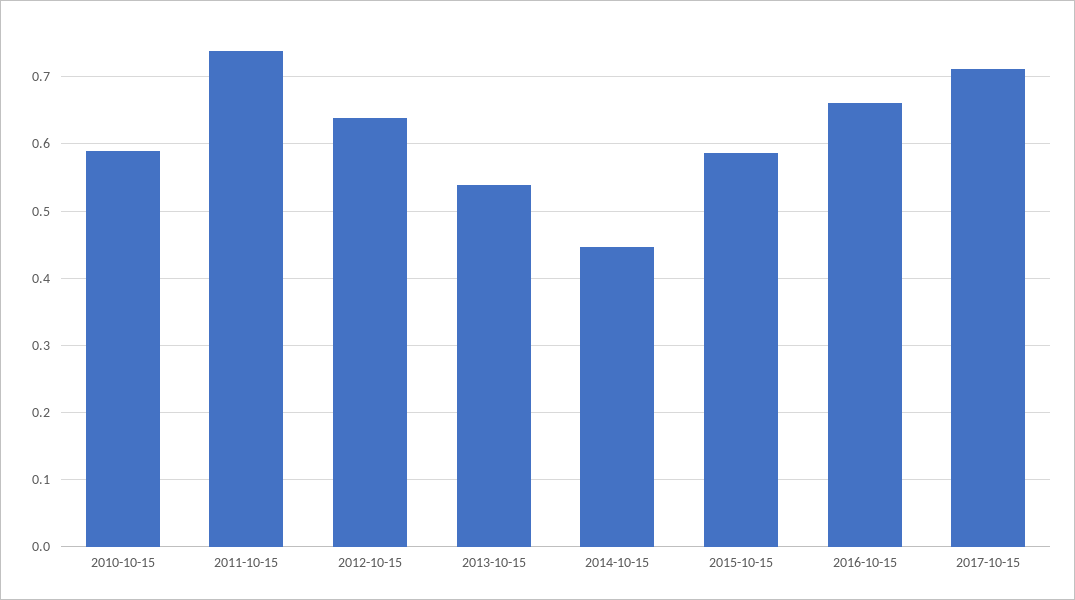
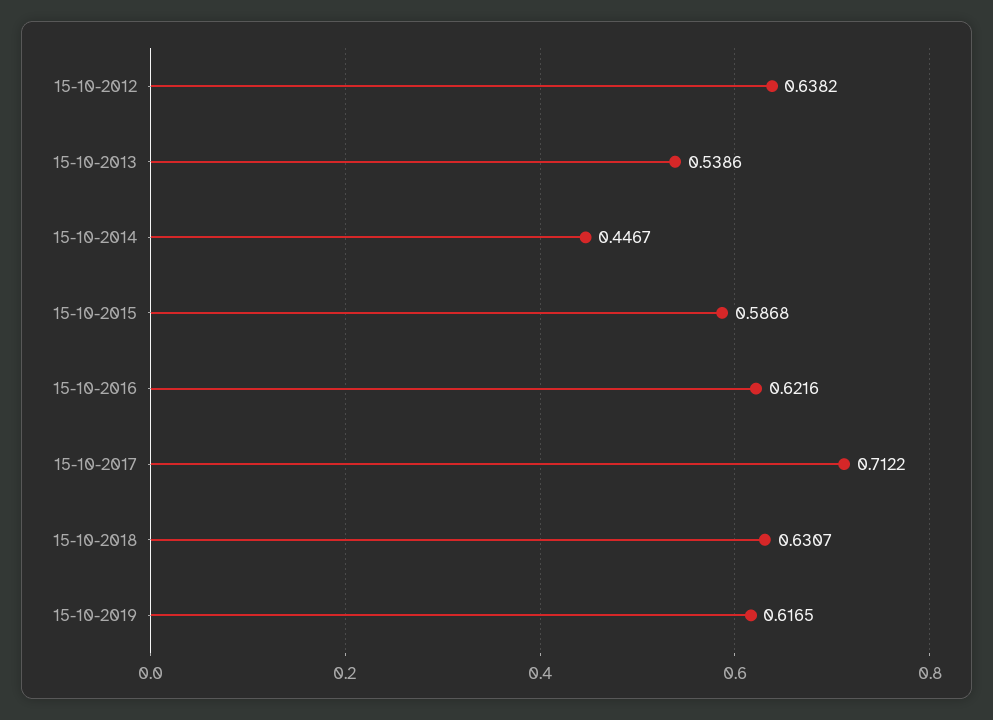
2010-10-15: 0.59 -> none
2011-10-15: 0.74 -> none
2016-10-15: 0.66 -> 0.6216
15-10-2018: none -> 0.6307
15-10-2019: none -> 0.6165

